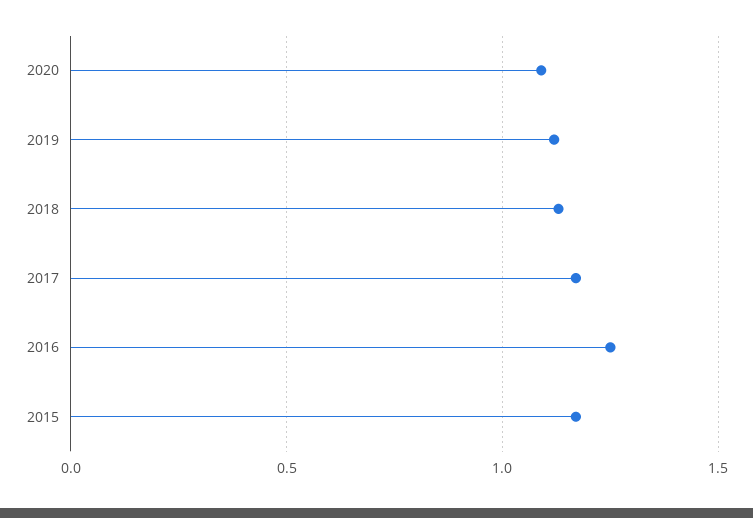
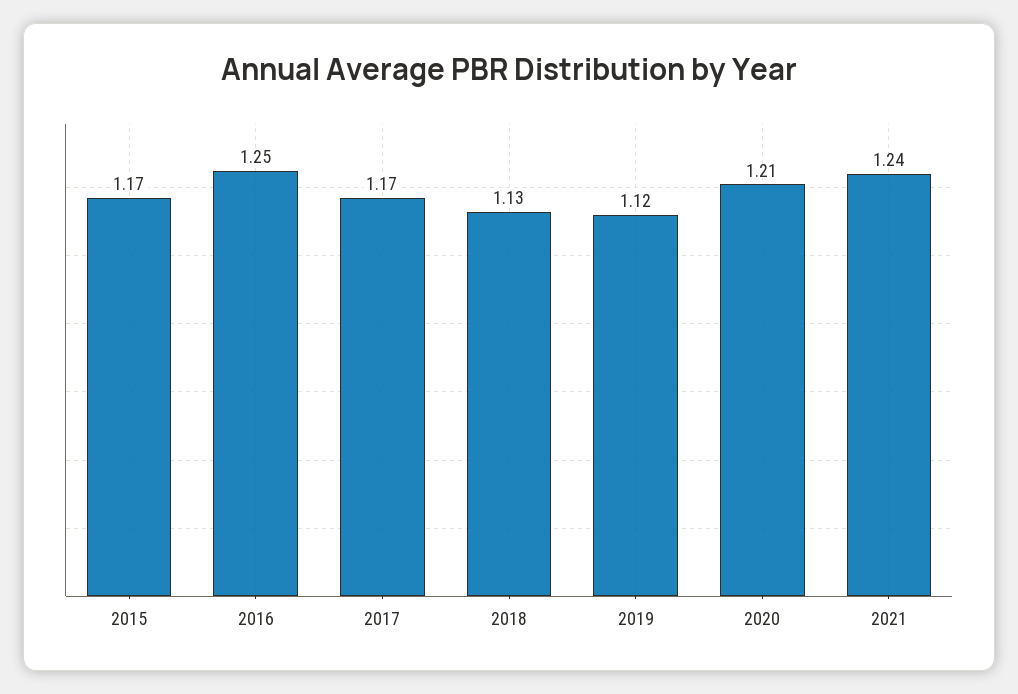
2020: 1.1 -> 1.21
2021: none -> 1.24

